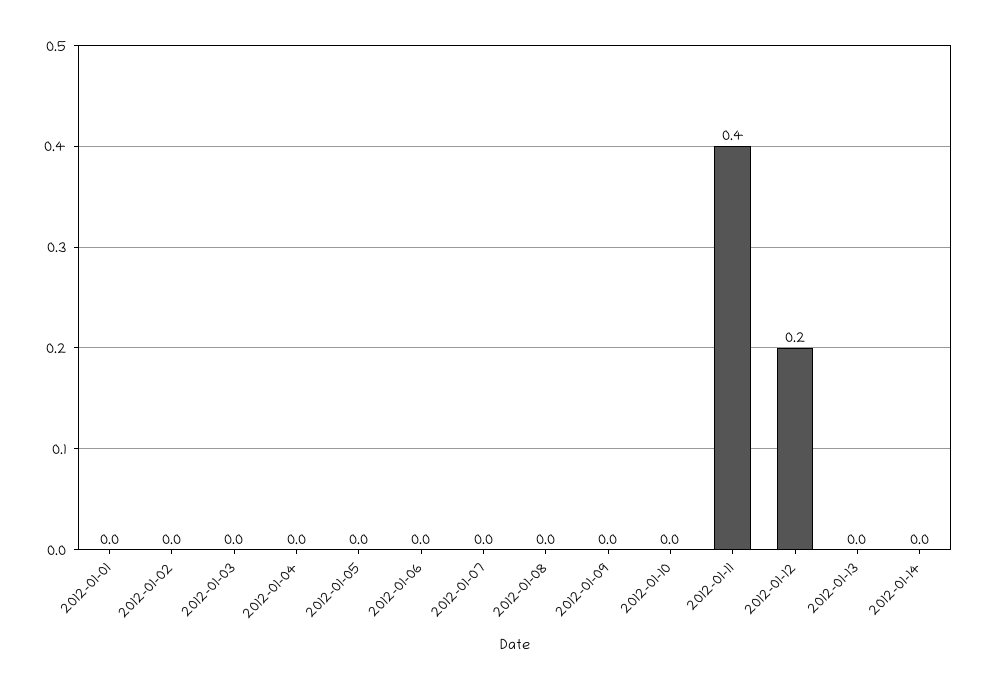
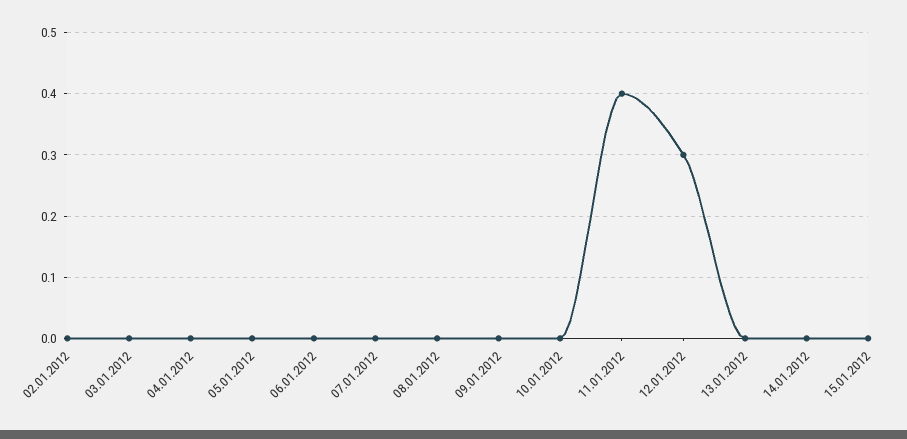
2012-01-01: 0 -> none
2012-01-12: 0.2 -> 0.3
15.01.2012: none -> 0

